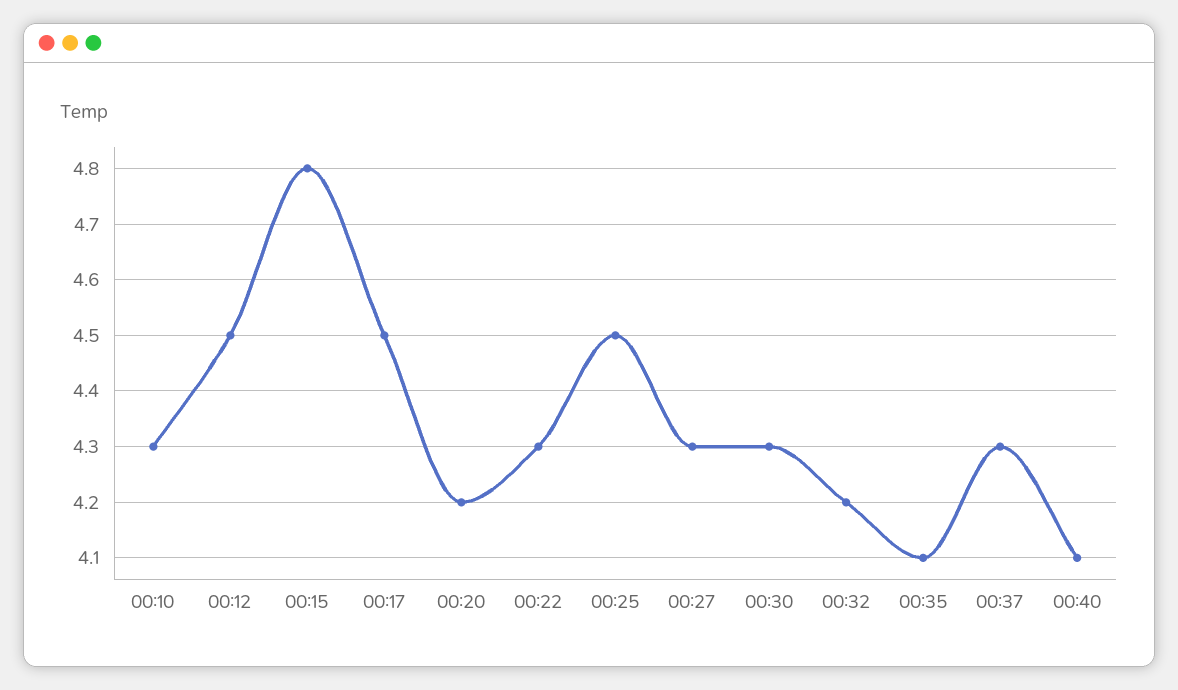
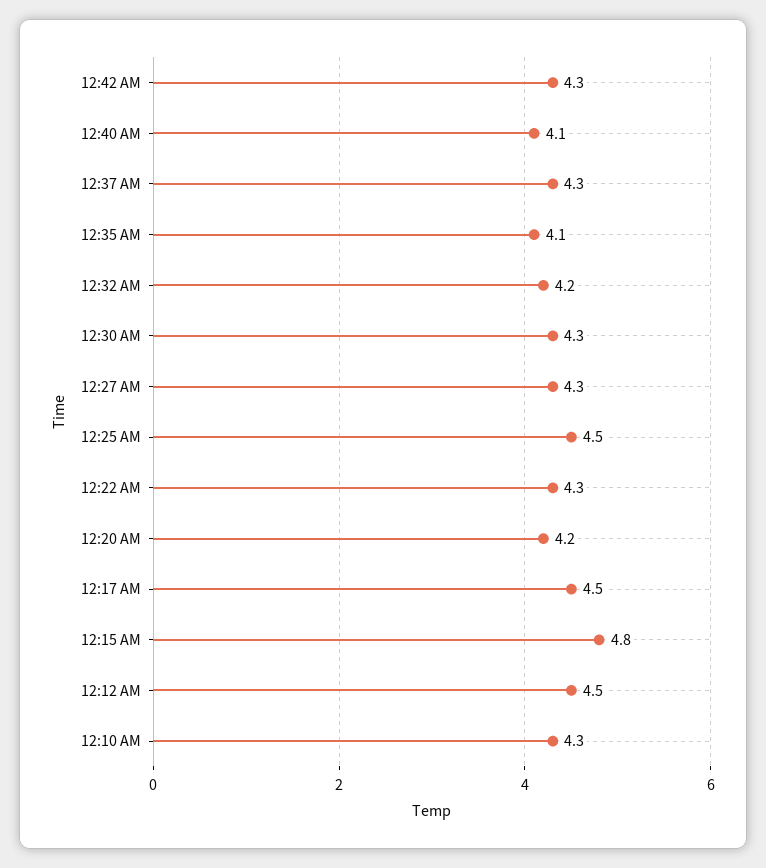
12:42 AM: none -> 4.3

